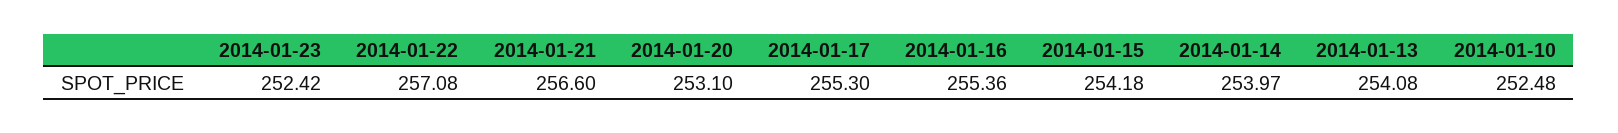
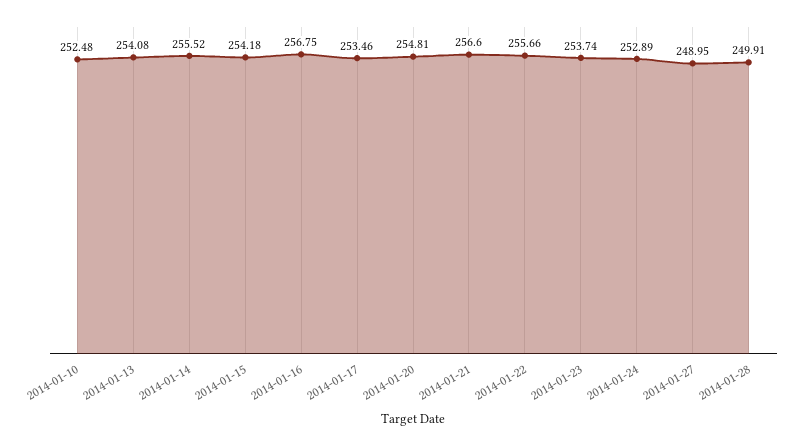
2014-01-23: 252.42 -> 253.74
2014-01-22: 257.08 -> 255.66
2014-01-20: 253.1 -> 254.81
2014-01-17: 255.3 -> 253.46
2014-01-16: 255.36 -> 256.75
2014-01-14: 253.97 -> 255.52
2014-01-24: none -> 252.89
2014-01-27: none -> 248.95
2014-01-28: none -> 249.91

